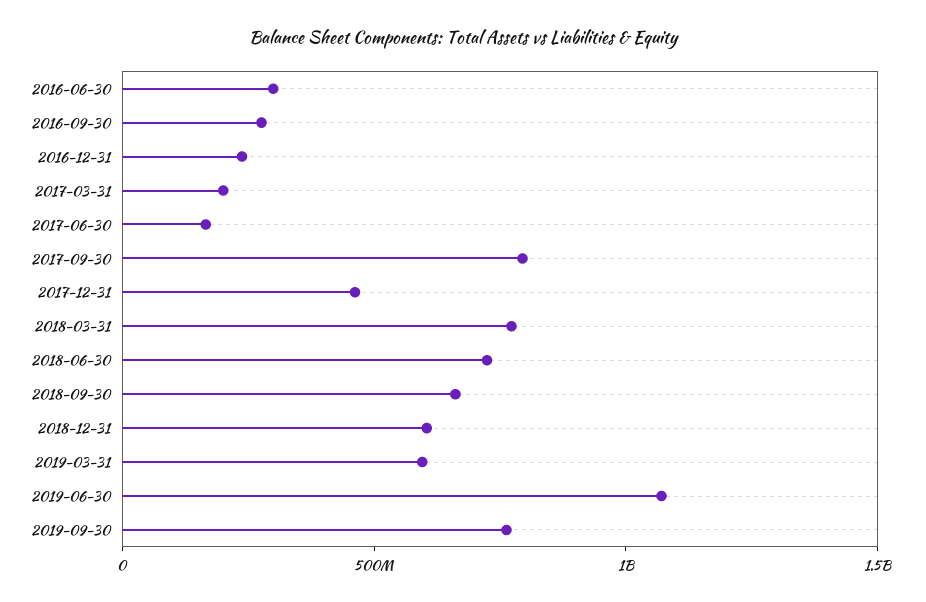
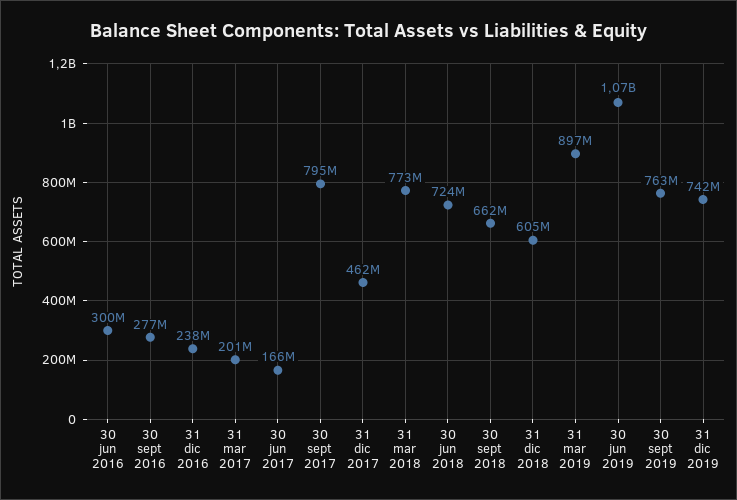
2019-03-31: 600000000 -> 897000000
31 dic 2019: none -> 742000000

